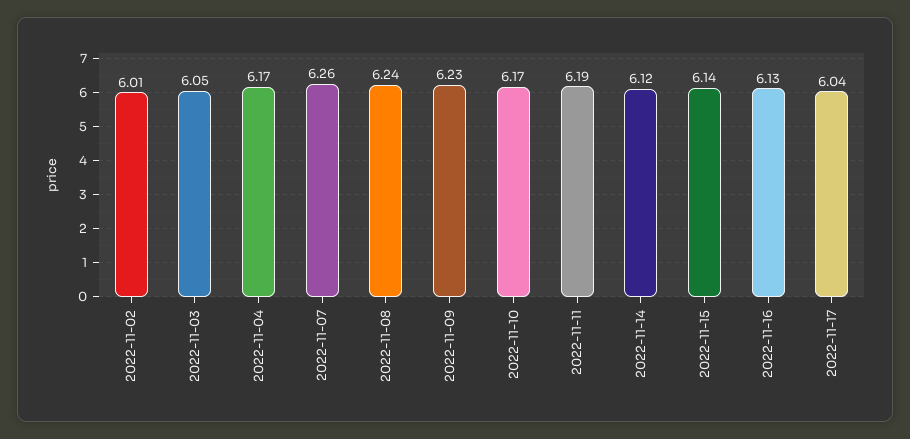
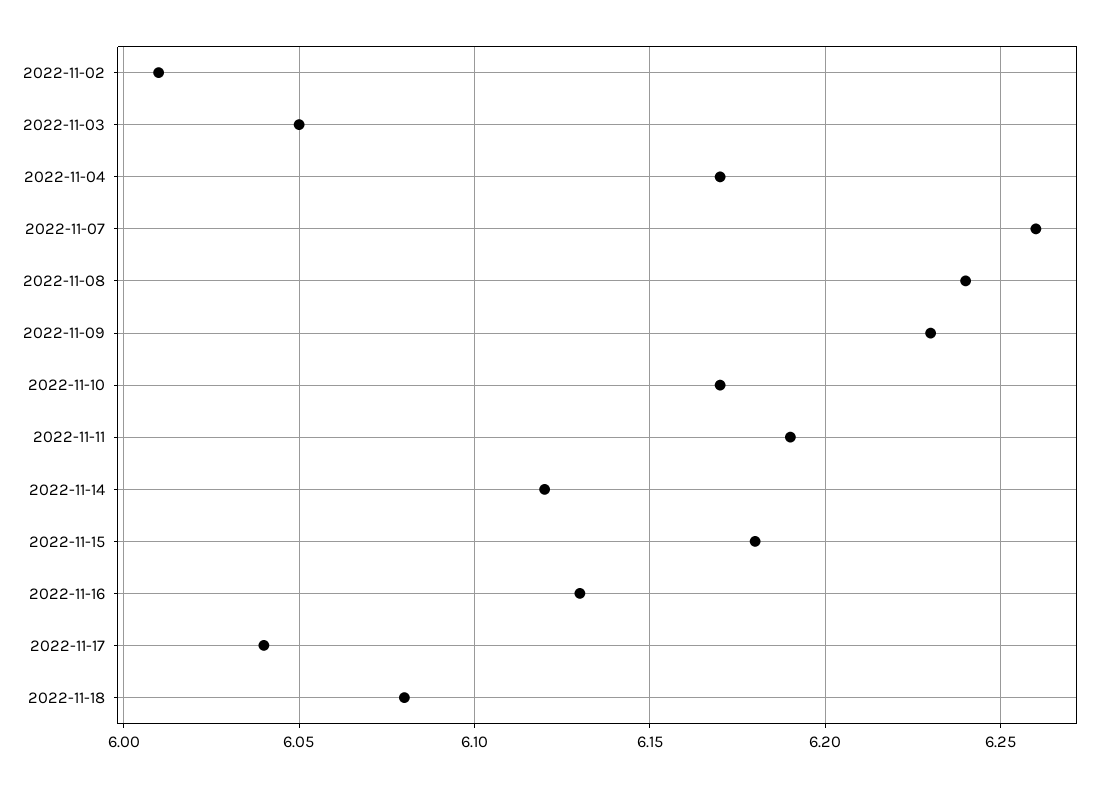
2022-11-15: 6.14 -> 6.18
2022-11-18: none -> 6.08

